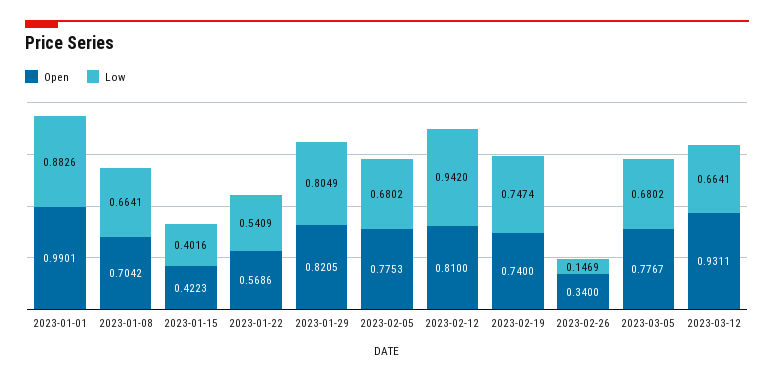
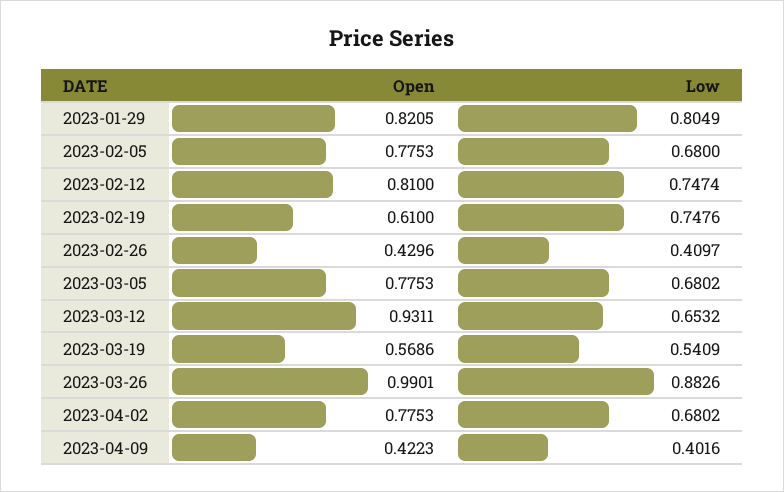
Open, 2023-01-01: 0.9901 -> none
Low, 2023-01-01: 0.8826 -> none
Open, 2023-01-08: 0.7042 -> none
Low, 2023-01-08: 0.6641 -> none
Open, 2023-01-15: 0.4223 -> none
Low, 2023-01-15: 0.4016 -> none
Open, 2023-01-22: 0.5686 -> none
Low, 2023-01-22: 0.5409 -> none
Low, 2023-02-05: 0.6802 -> 0.68
Low, 2023-02-12: 0.942 -> 0.7474
Open, 2023-02-19: 0.74 -> 0.61
Low, 2023-02-19: 0.7474 -> 0.7476
Open, 2023-02-26: 0.34 -> 0.4296
Low, 2023-02-26: 0.1469 -> 0.4097
Open, 2023-03-05: 0.7767 -> 0.7753
Low, 2023-03-12: 0.6641 -> 0.6532
Open, 2023-03-19: none -> 0.5686
Low, 2023-03-19: none -> 0.5409
Open, 2023-03-26: none -> 0.9901
Low, 2023-03-26: none -> 0.8826
Open, 2023-04-02: none -> 0.7753
Low, 2023-04-02: none -> 0.6802
Open, 2023-04-09: none -> 0.4223
Low, 2023-04-09: none -> 0.4016

